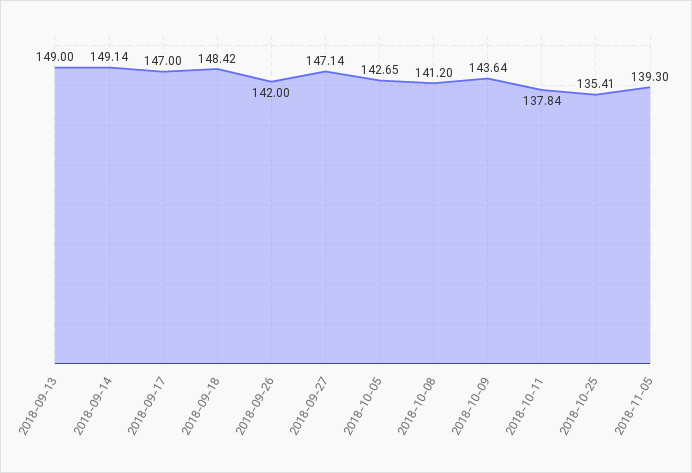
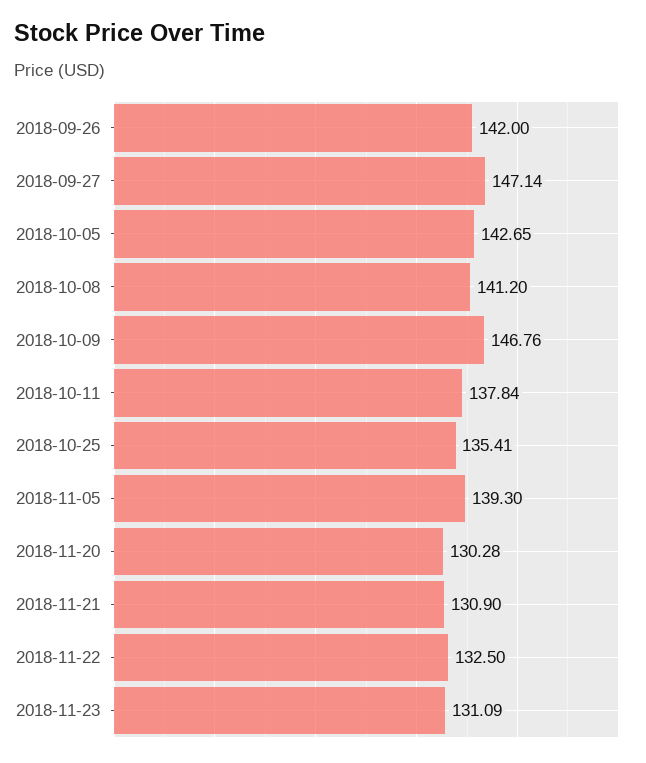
2018-09-13: 149 -> none
2018-09-14: 149.14 -> none
2018-09-17: 147 -> none
2018-09-18: 148.42 -> none
2018-10-09: 143.64 -> 146.76
2018-11-20: none -> 130.28
2018-11-21: none -> 130.9
2018-11-22: none -> 132.5
2018-11-23: none -> 131.09

